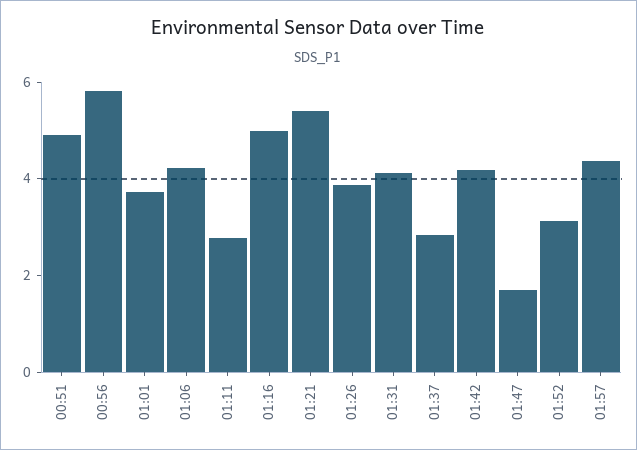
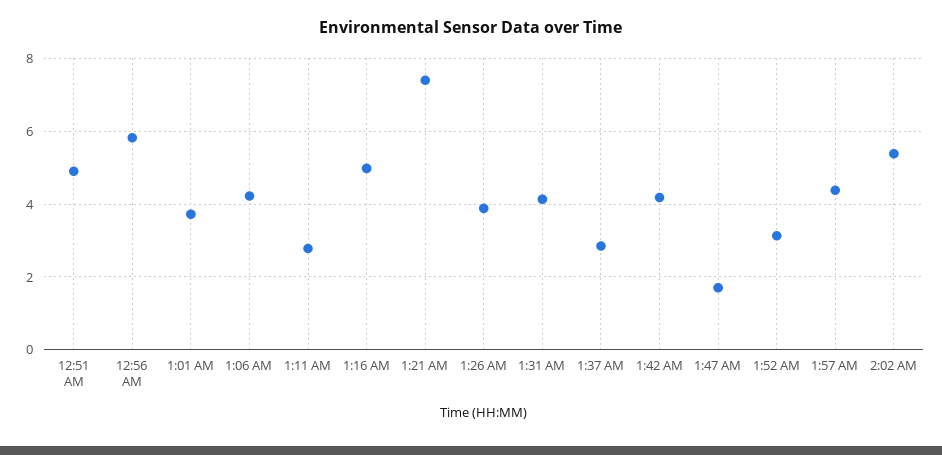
01:21: 5.5 -> 7.4
2:02 AM: none -> 5.4

